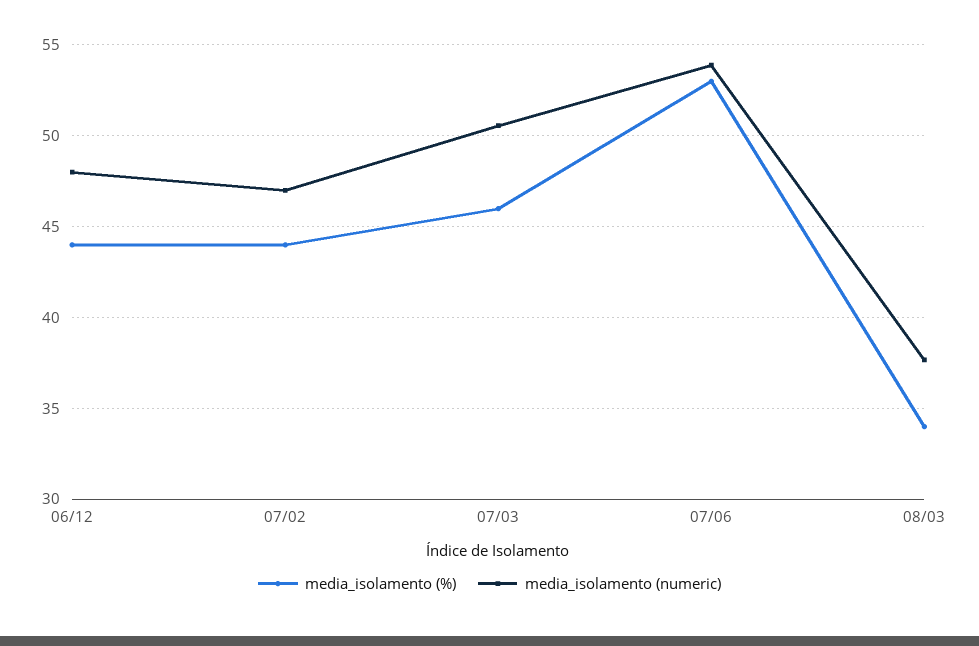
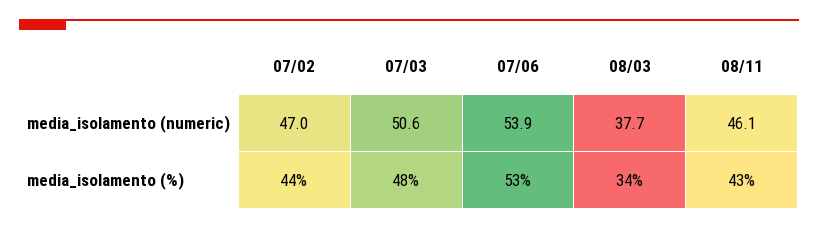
media_isolamento (%), 06/12: 44 -> none
media_isolamento (numeric), 06/12: 48 -> none
media_isolamento (%), 07/03: 46 -> 48
media_isolamento (numeric), 08/11: none -> 46.1
media_isolamento (%), 08/11: none -> 43

